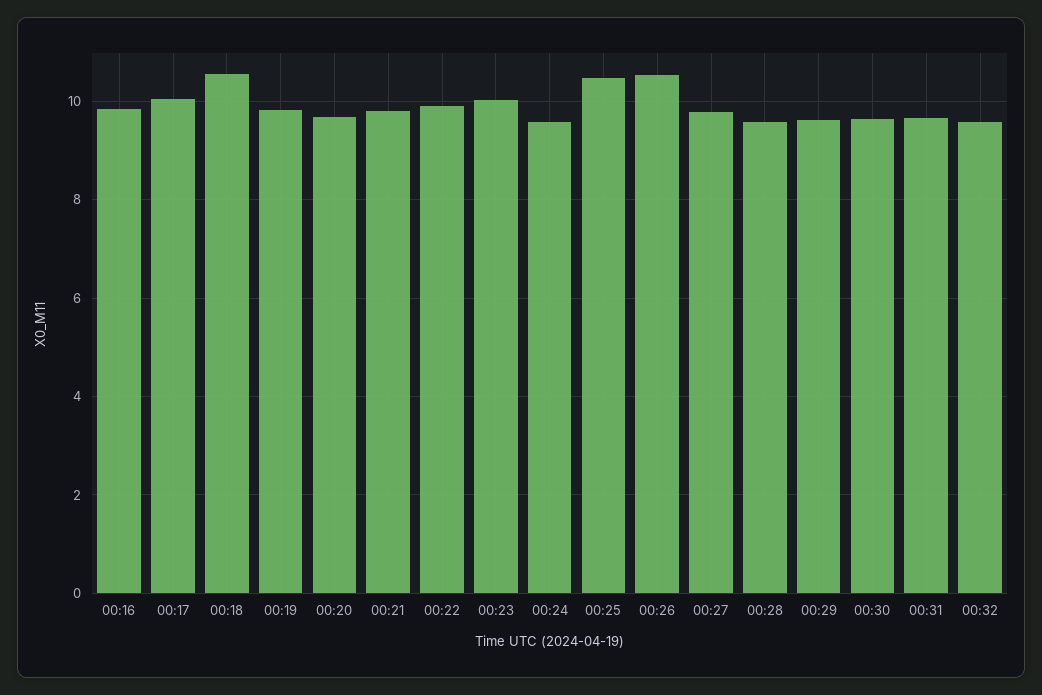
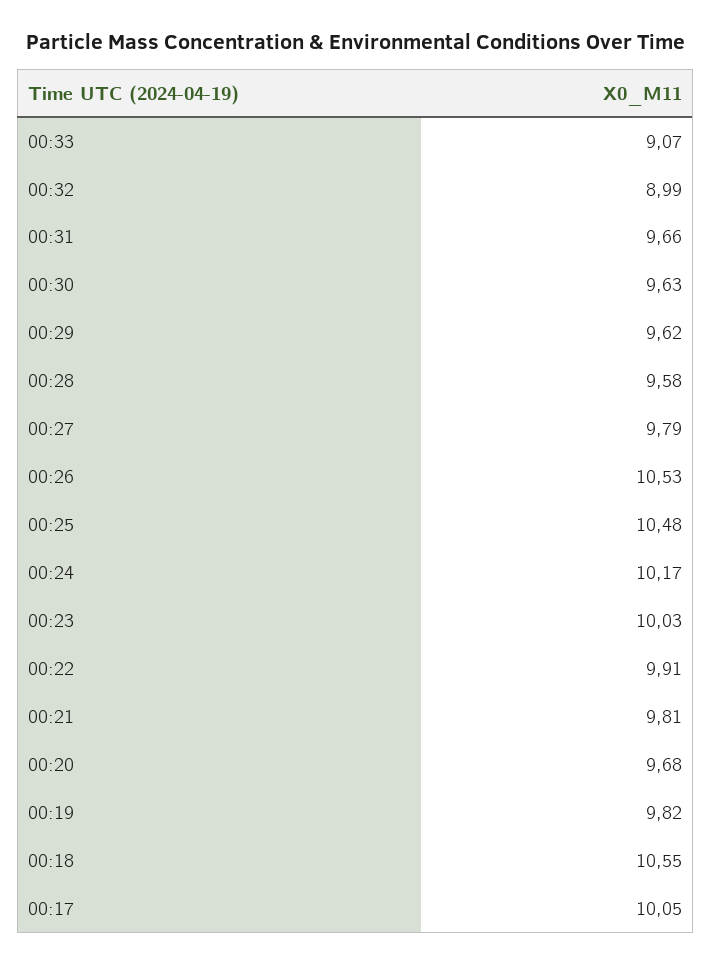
00:16: 9.8 -> none
00:24: 9.6 -> 10.17
00:32: 9.6 -> 8.99
00:33: none -> 9.07

